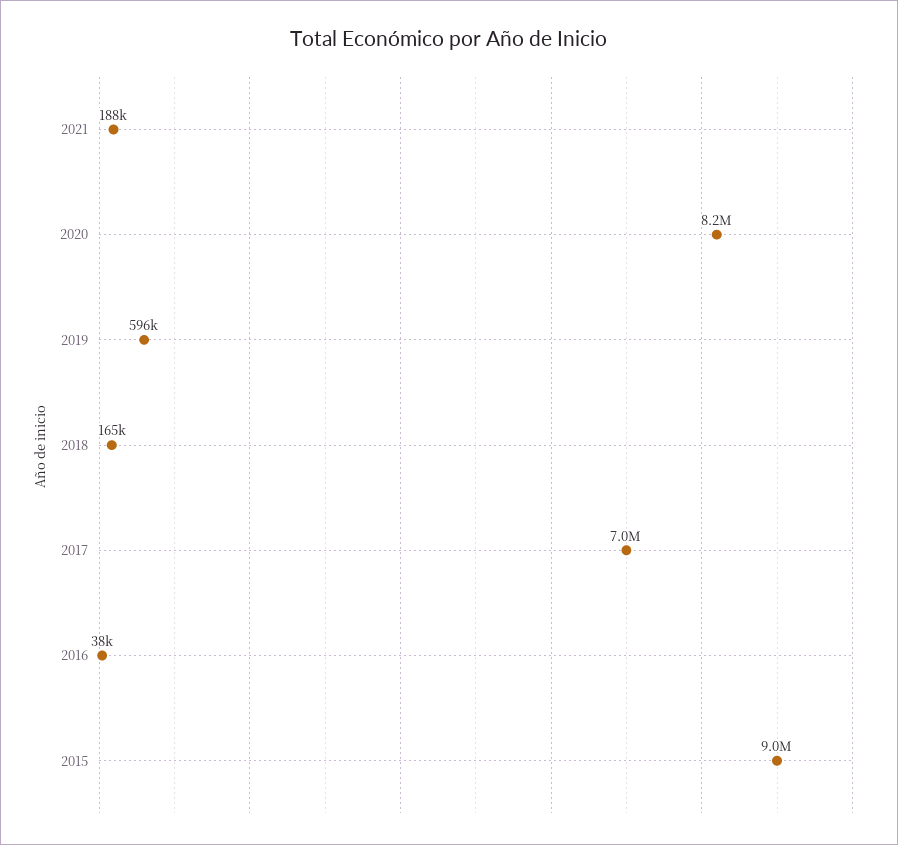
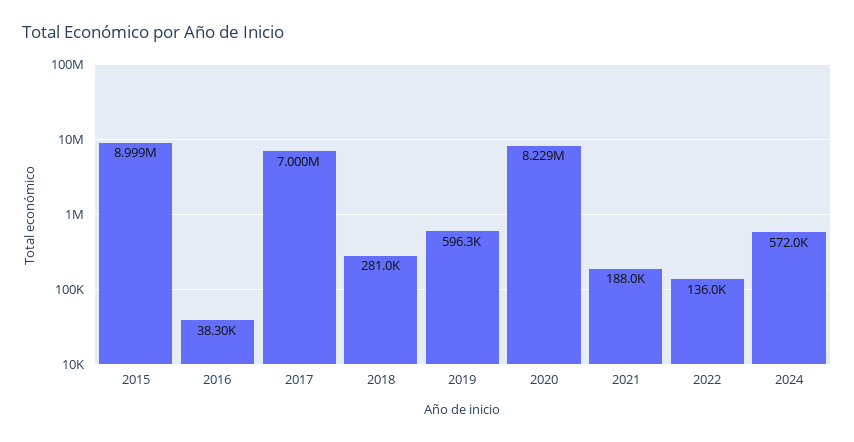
2018: 165000 -> 281000
2022: none -> 136000
2024: none -> 572000

